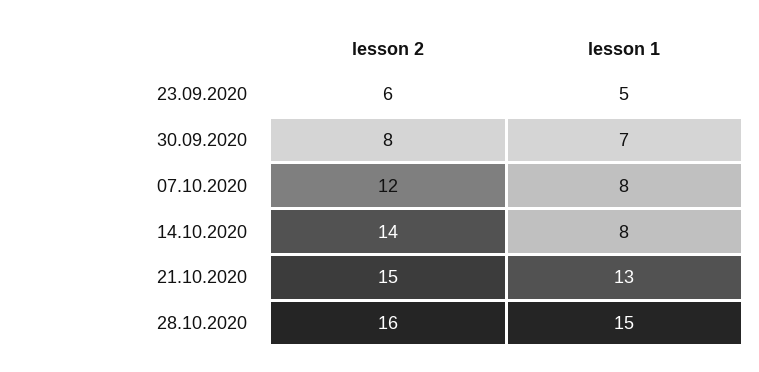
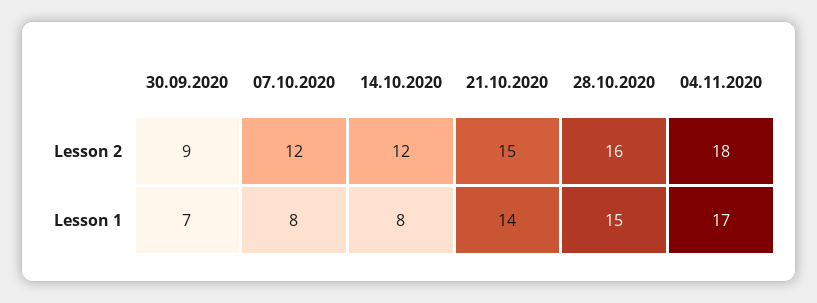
lesson 2, 23.09.2020: 6 -> none
lesson 1, 23.09.2020: 5 -> none
lesson 2, 30.09.2020: 8 -> 9
lesson 2, 14.10.2020: 14 -> 12
lesson 1, 21.10.2020: 13 -> 14
lesson 2, 04.11.2020: none -> 18
lesson 1, 04.11.2020: none -> 17

